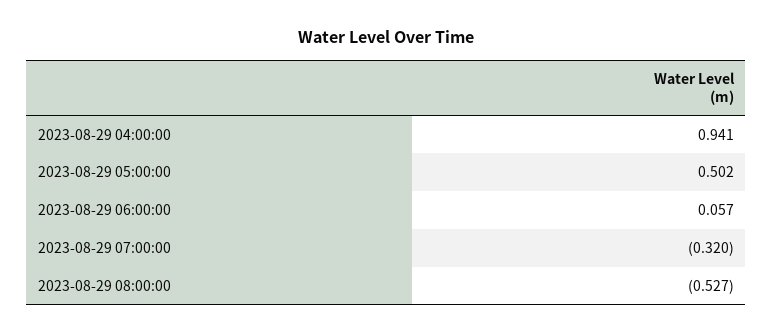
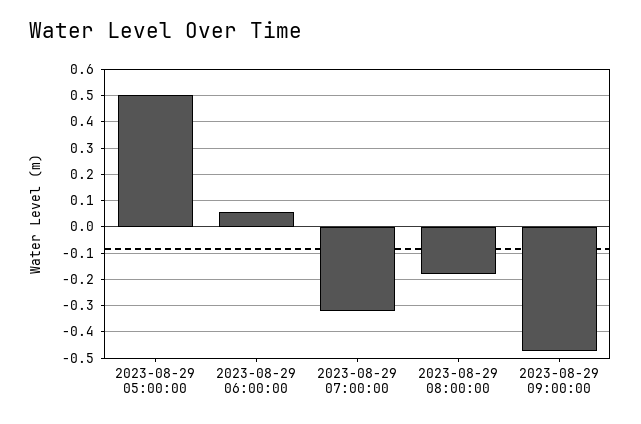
2023-08-29 04:00:00: 0.941 -> none
2023-08-29 08:00:00: -0.527 -> -0.175
2023-08-29 09:00:00: none -> -0.475

